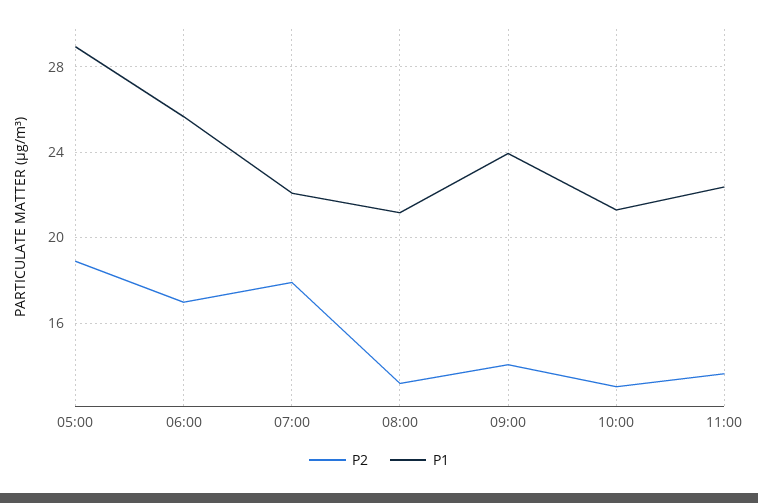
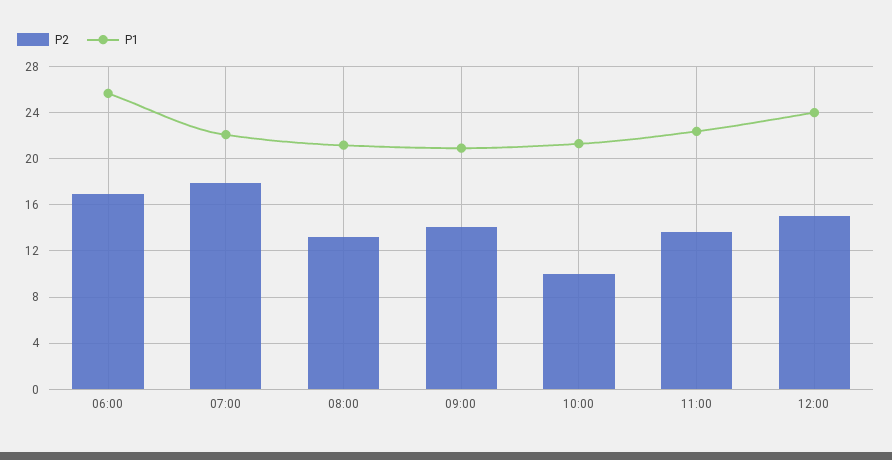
P2, 05:00: 19 -> none
P1, 05:00: 29 -> none
P1, 09:00: 24 -> 21
P2, 10:00: 13 -> 10
P2, 12:00: none -> 15
P1, 12:00: none -> 24

